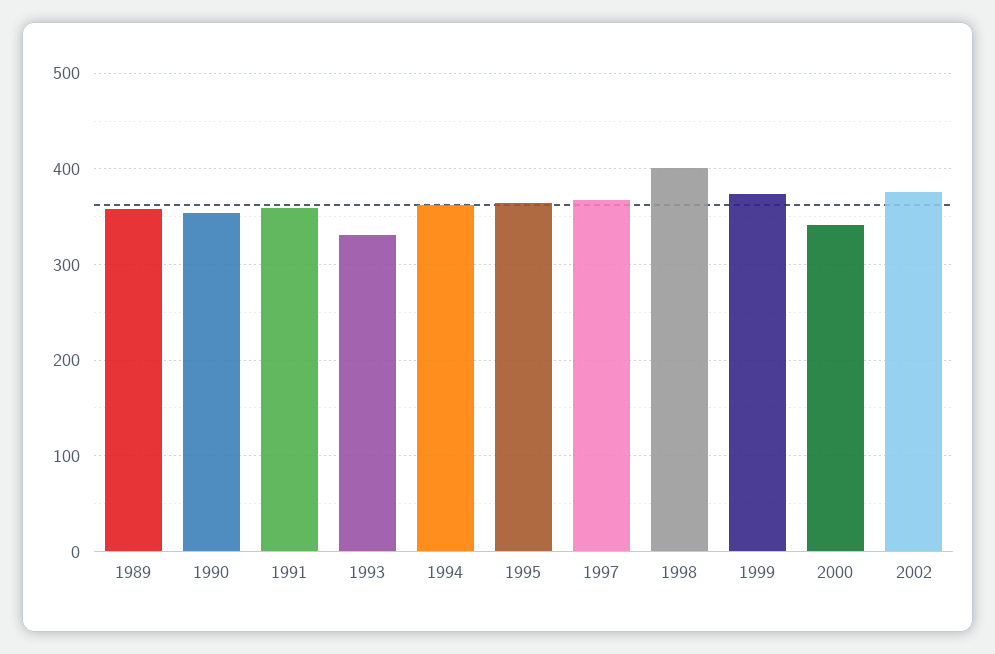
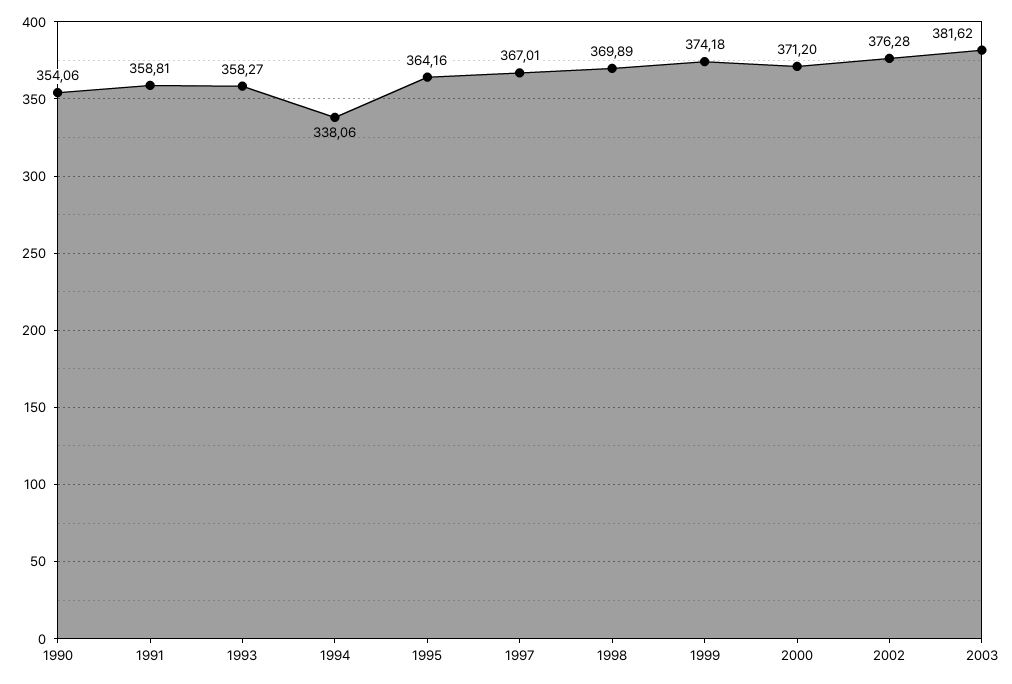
1989: 360 -> none
1993: 330 -> 358.27
1994: 360 -> 338.06
1998: 400 -> 369.89
2000: 340 -> 371.2
2003: none -> 381.62

